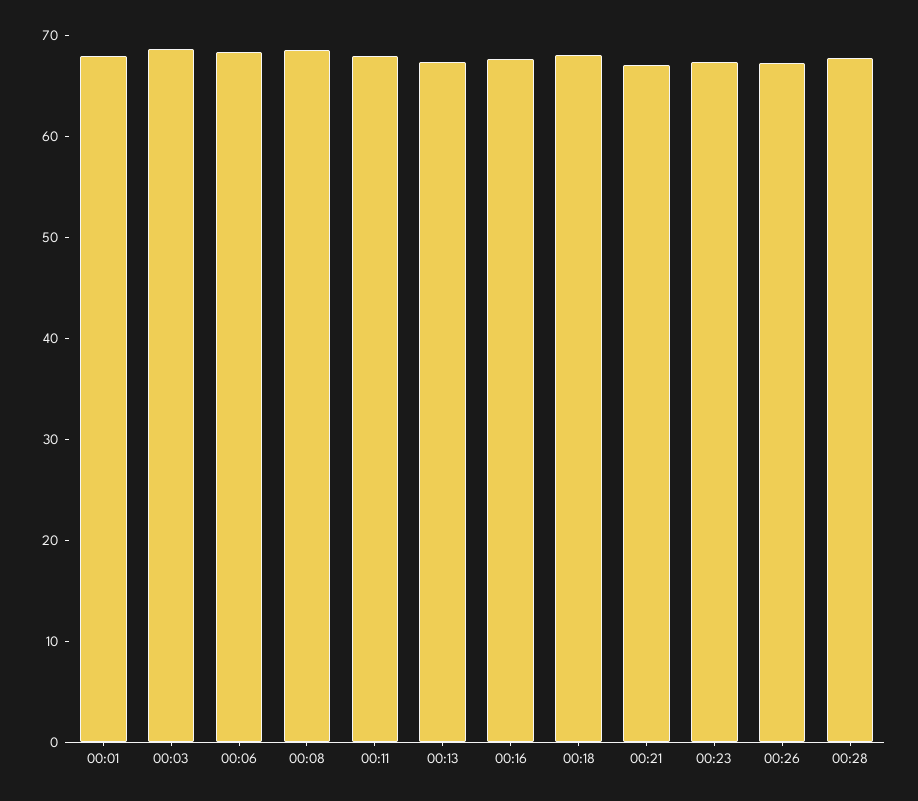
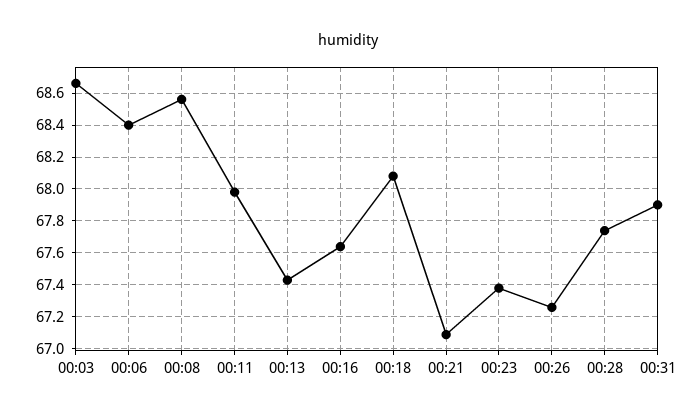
00:01: 68 -> none
00:31: none -> 67.9

